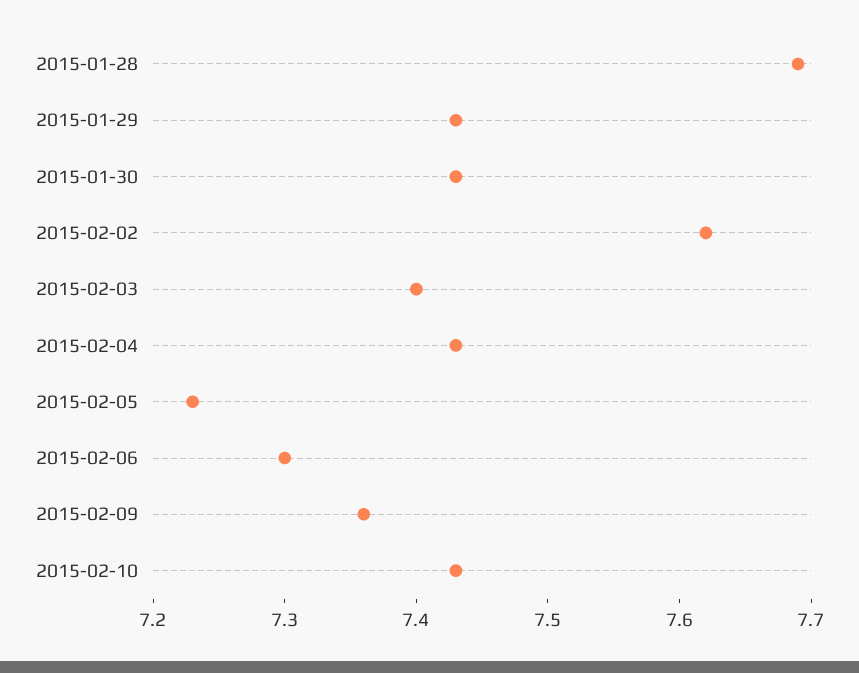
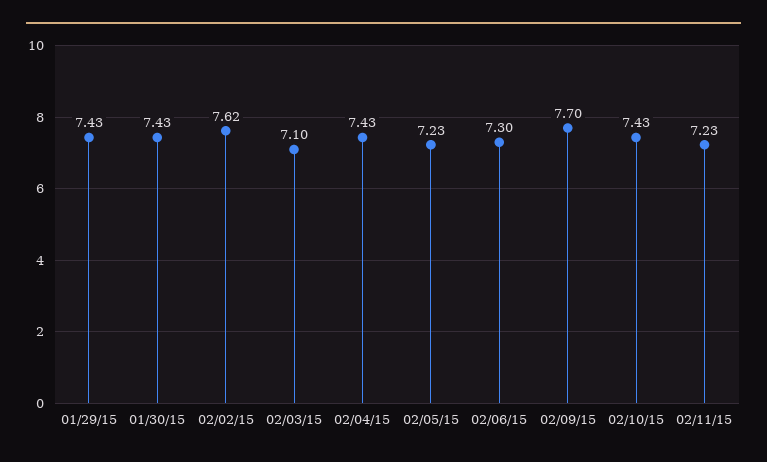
2015-01-28: 7.69 -> none
2015-02-03: 7.4 -> 7.1
2015-02-09: 7.36 -> 7.7
02/11/15: none -> 7.23

